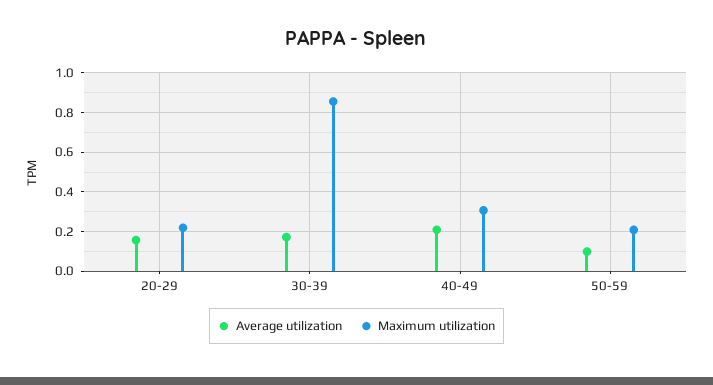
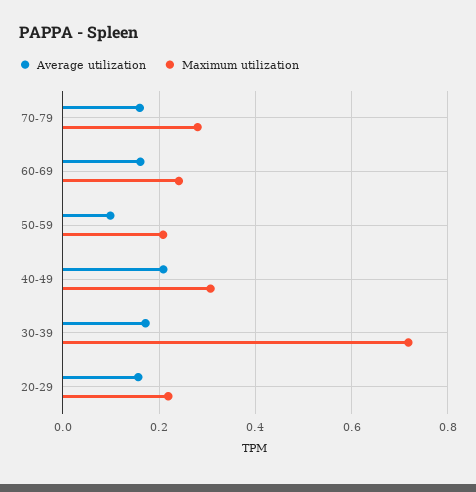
Maximum utilization, 30-39: 0.85 -> 0.72
Average utilization, 70-79: none -> 0.16
Maximum utilization, 70-79: none -> 0.28
Average utilization, 60-69: none -> 0.16
Maximum utilization, 60-69: none -> 0.24

